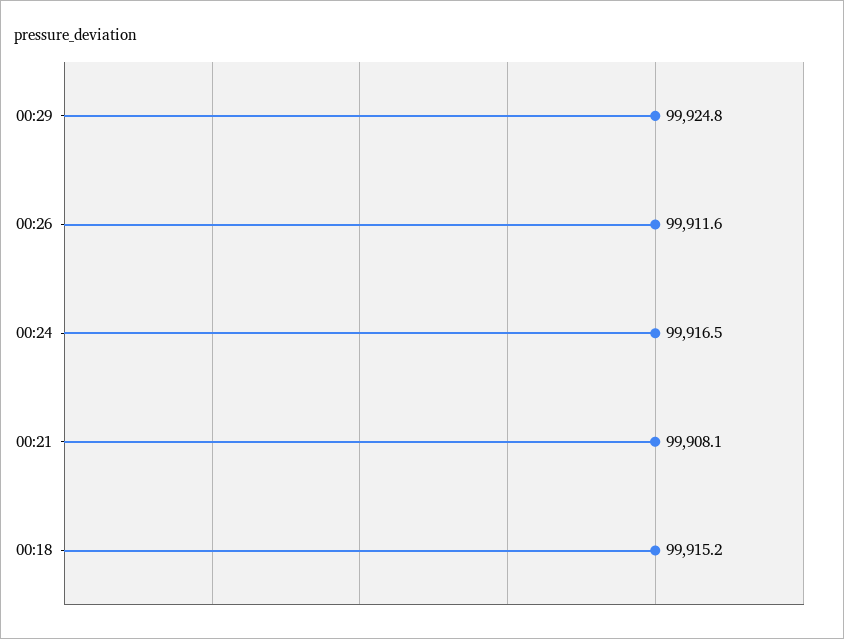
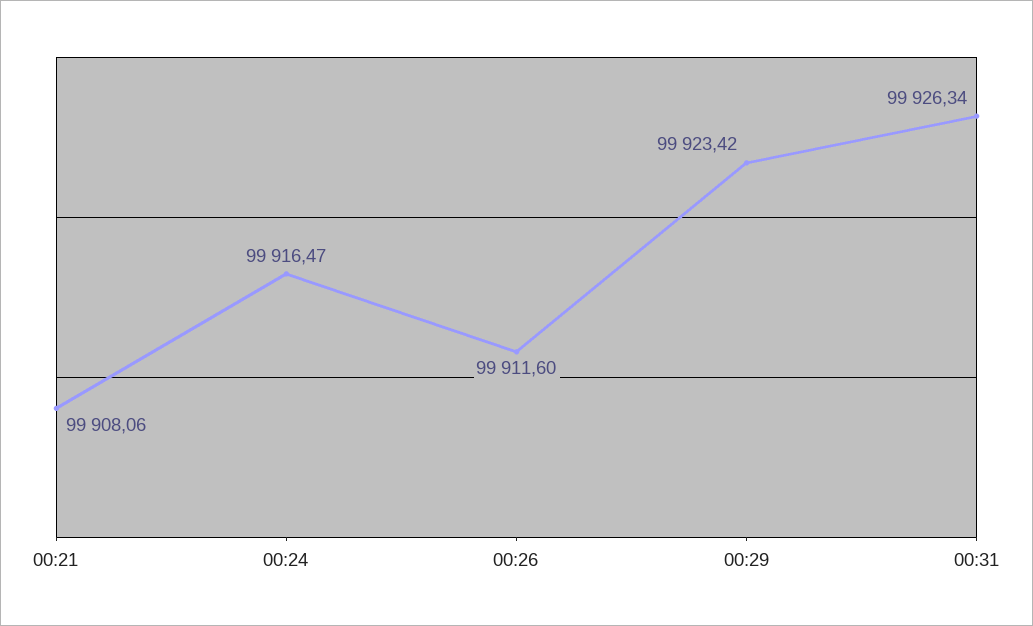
00:29: 99924.8 -> 99923.42
00:18: 99915.2 -> none
00:31: none -> 99926.34

